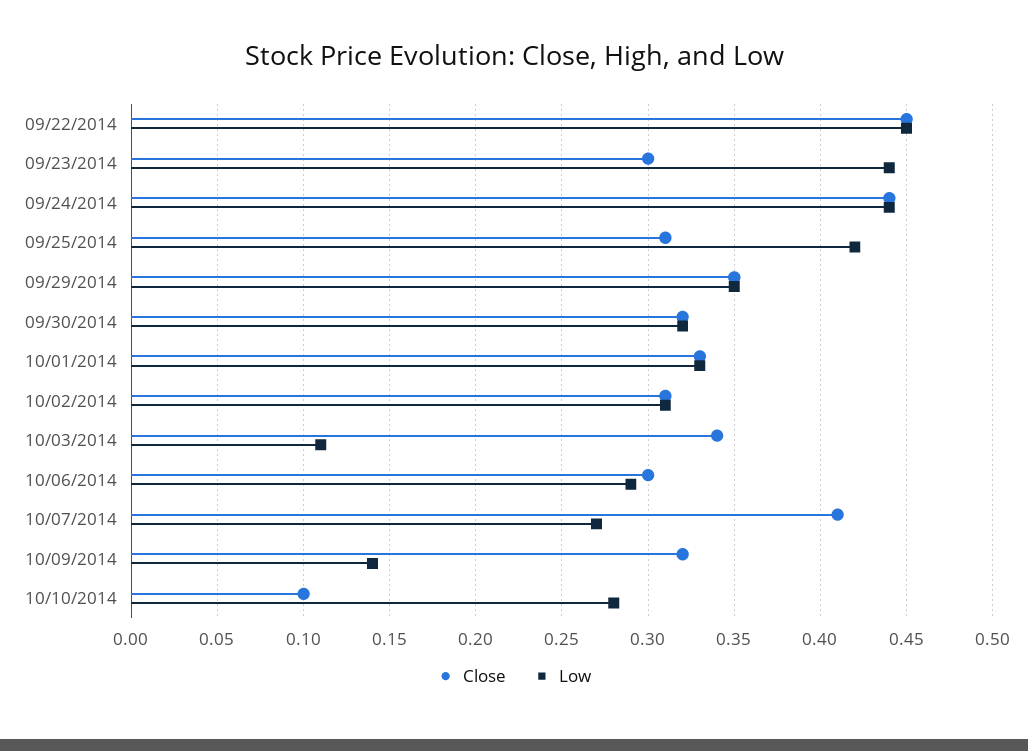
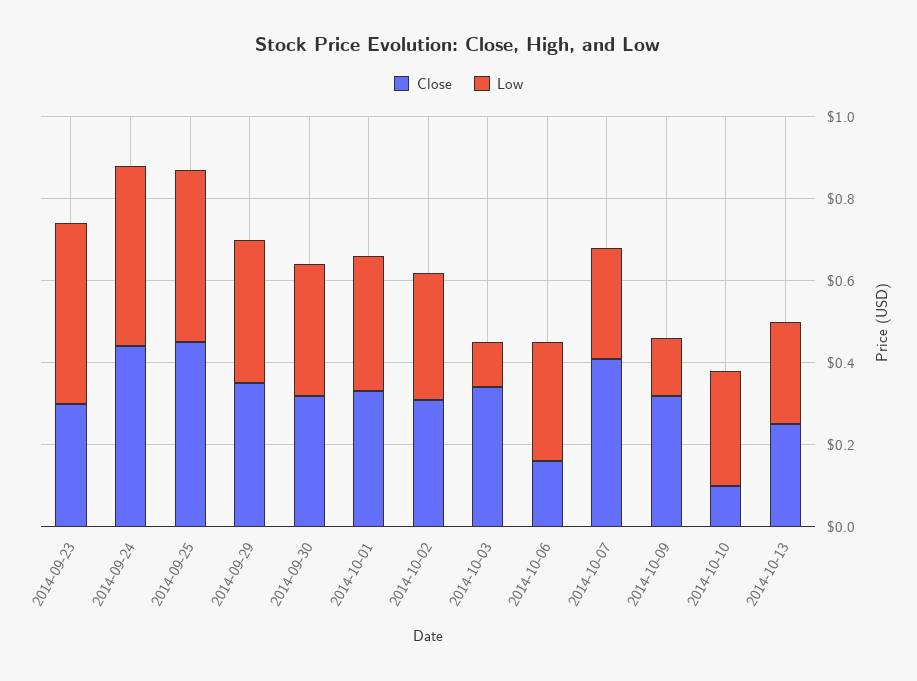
Close, 09/22/2014: 0.45 -> none
Low, 09/22/2014: 0.45 -> none
Close, 09/25/2014: 0.31 -> 0.45
Close, 10/06/2014: 0.3 -> 0.15
Close, 2014-10-13: none -> 0.25
Low, 2014-10-13: none -> 0.25

